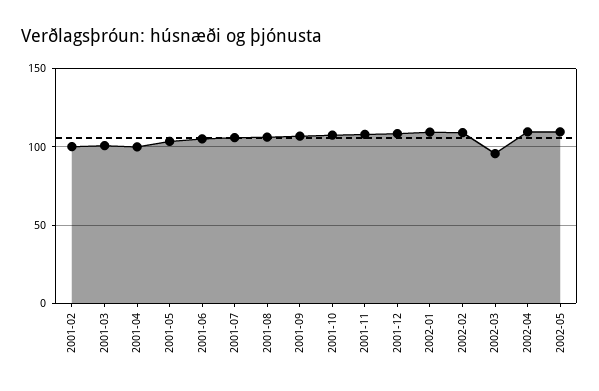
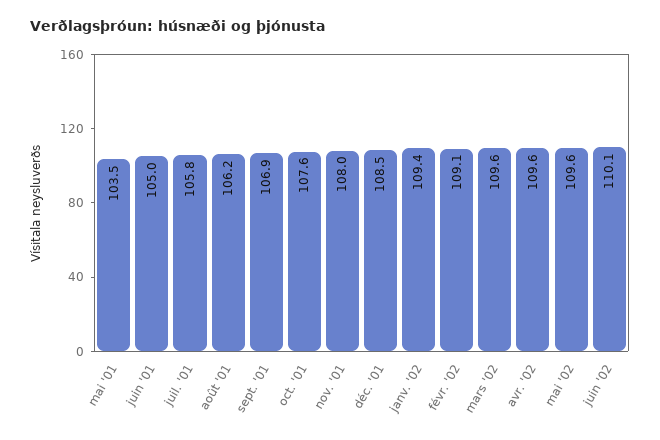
2001-02: 100 -> none
2001-03: 100 -> none
2001-04: 100 -> none
2002-03: 95 -> 109.6
juin '02: none -> 110.1

